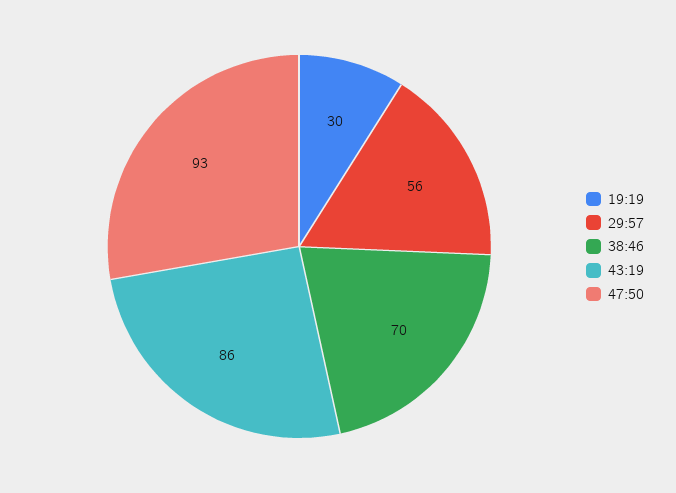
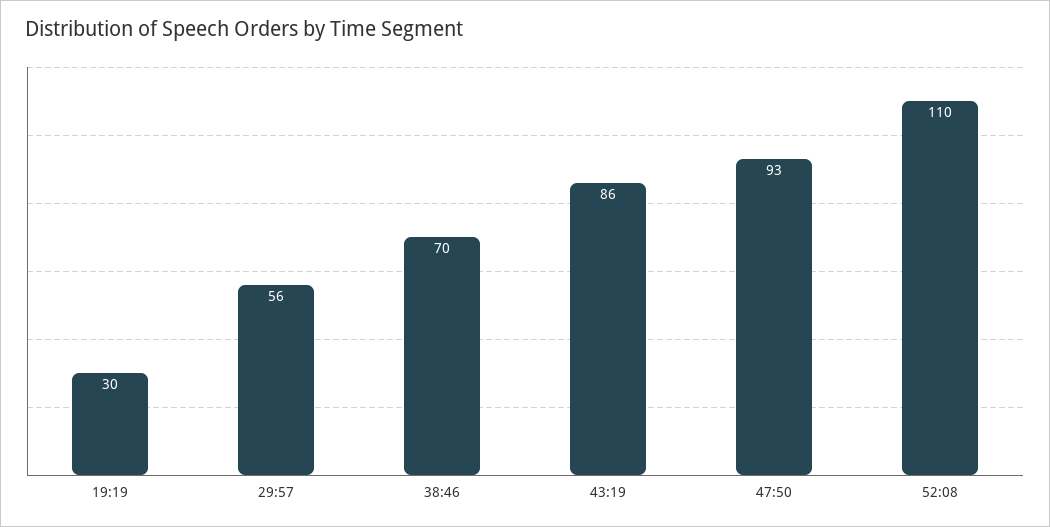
52:08: none -> 110

